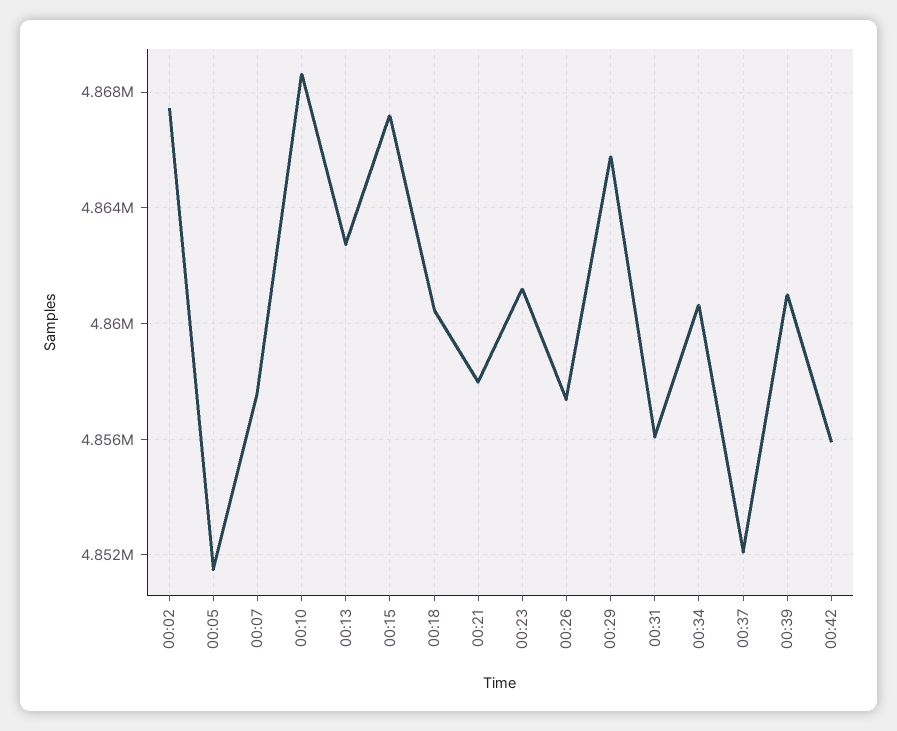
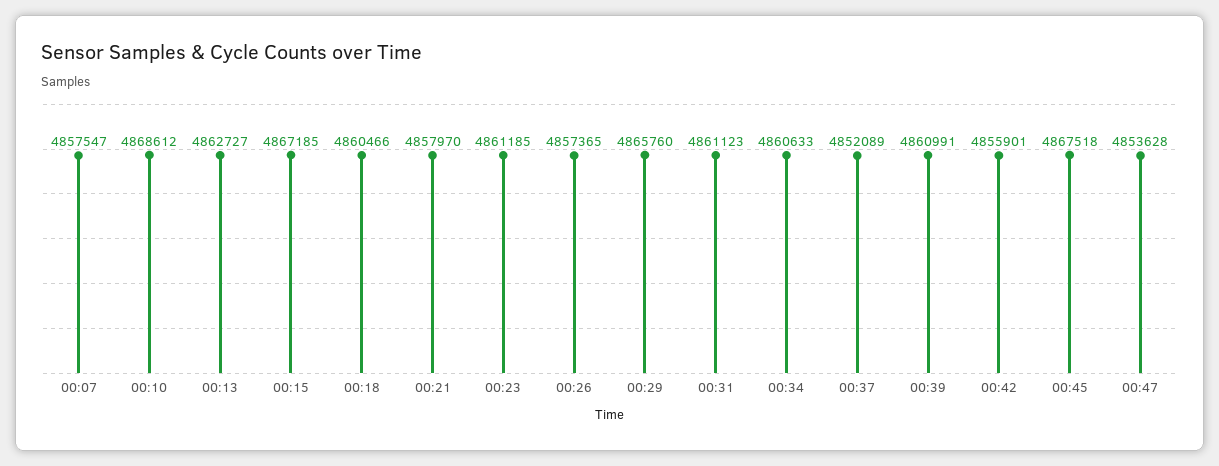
00:02: 4867500 -> none
00:05: 4851500 -> none
00:31: 4856000 -> 4861123
00:45: none -> 4867518
00:47: none -> 4853628

